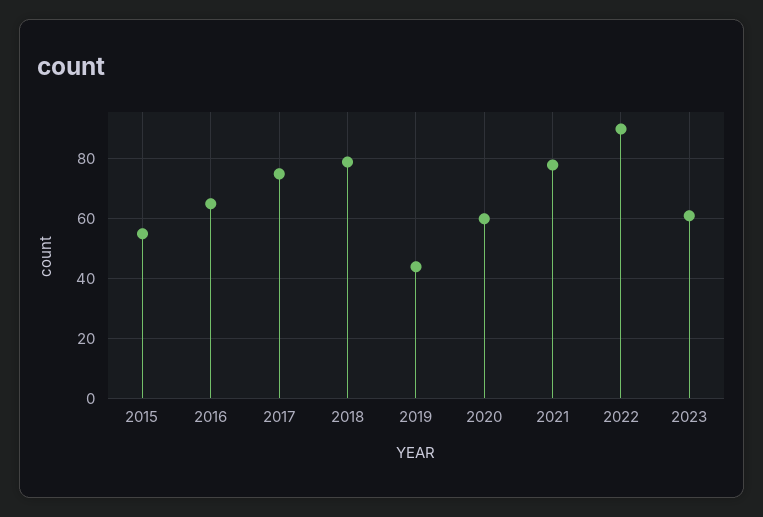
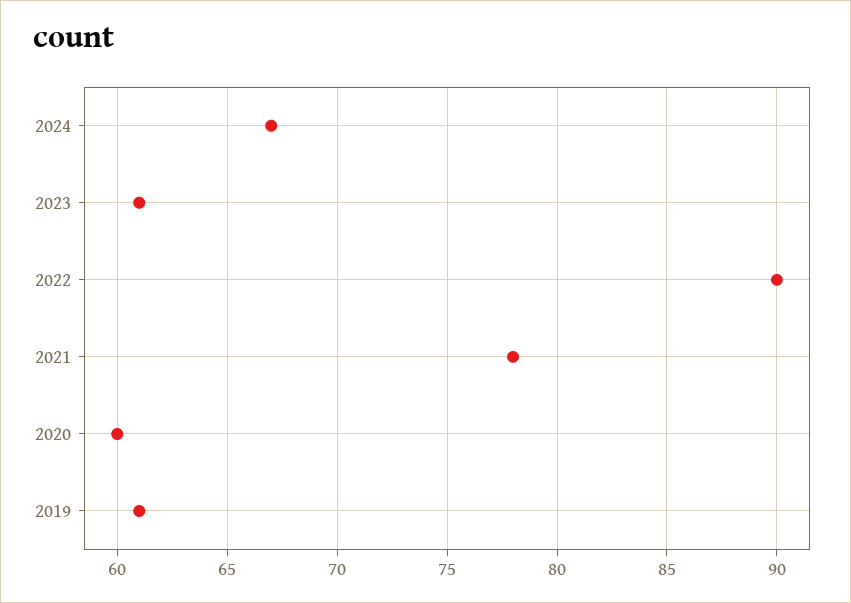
2015: 55 -> none
2016: 65 -> none
2017: 75 -> none
2018: 80 -> none
2019: 45 -> 61
2024: none -> 67

